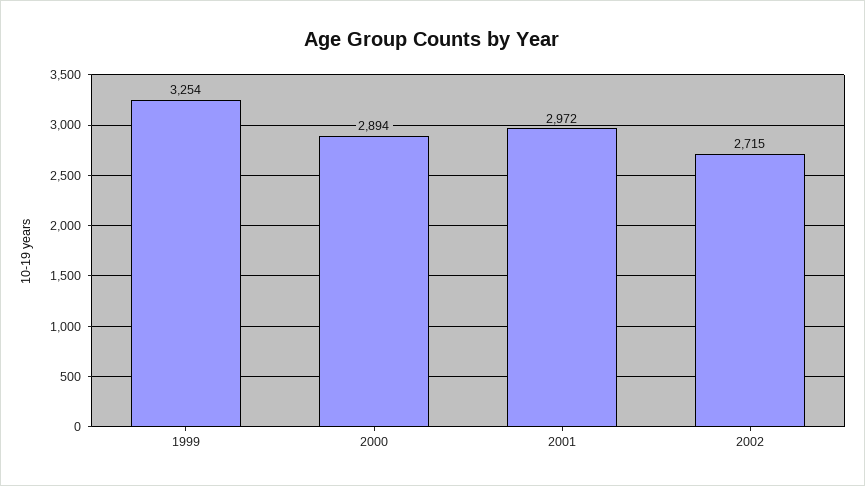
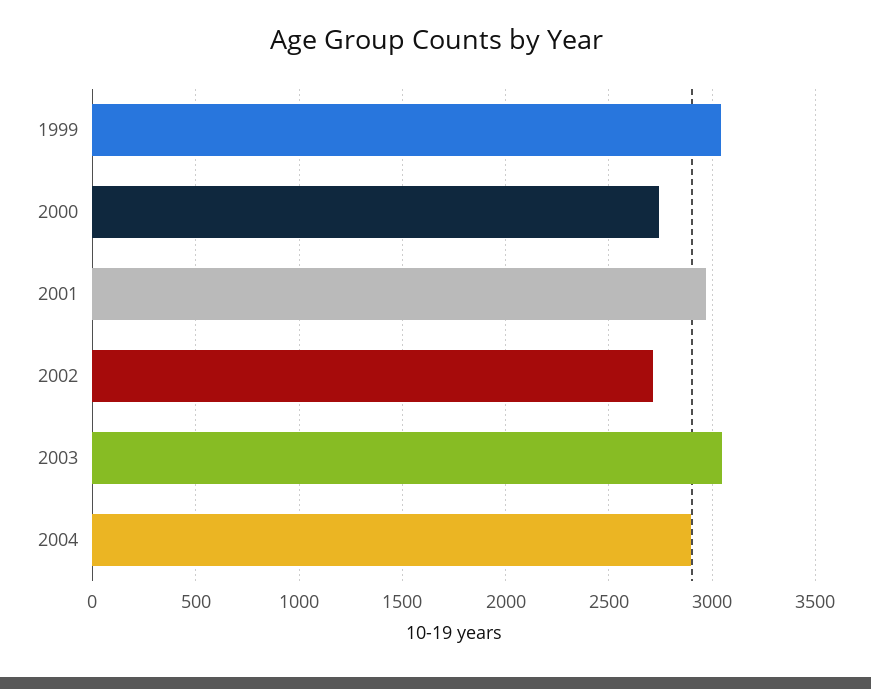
1999: 3254 -> 3050
2000: 2894 -> 2750
2003: none -> 3050
2004: none -> 2900

